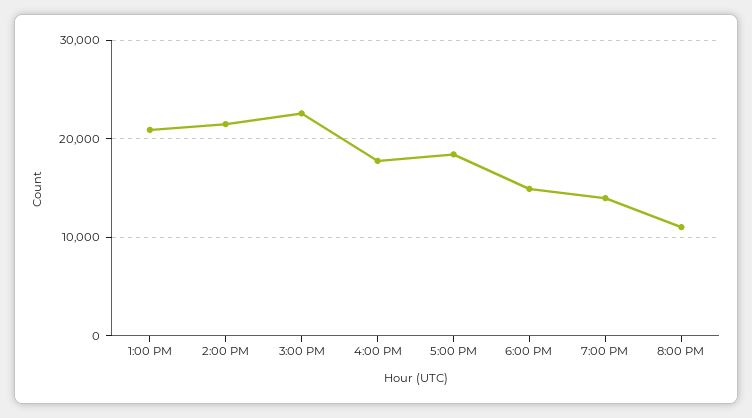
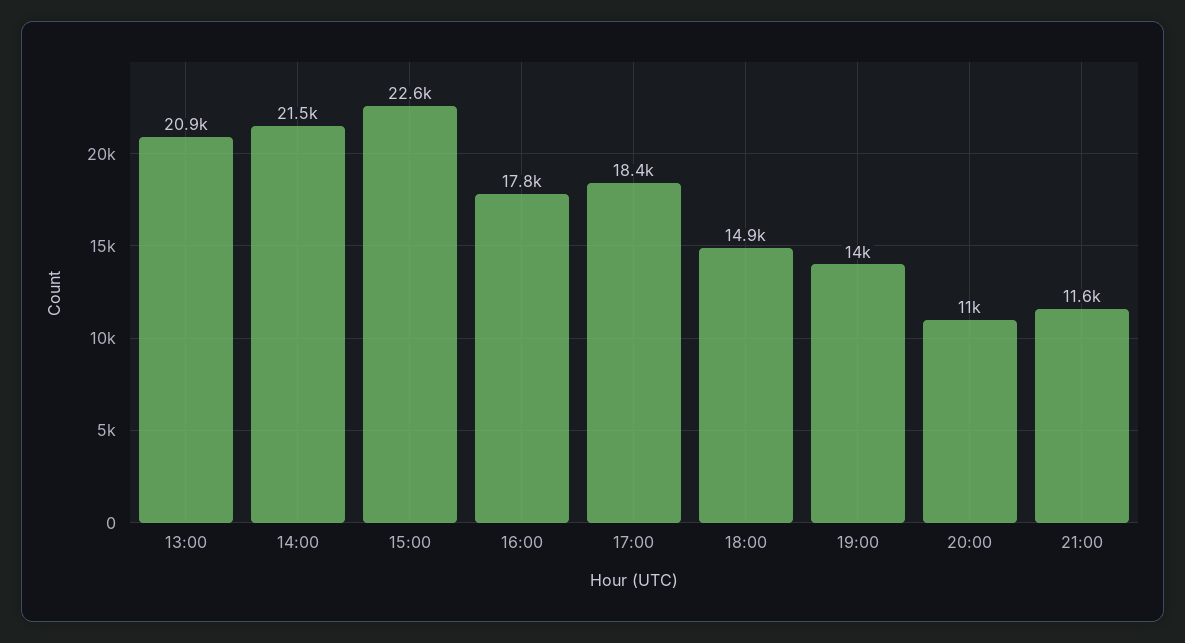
21:00: none -> 11600

